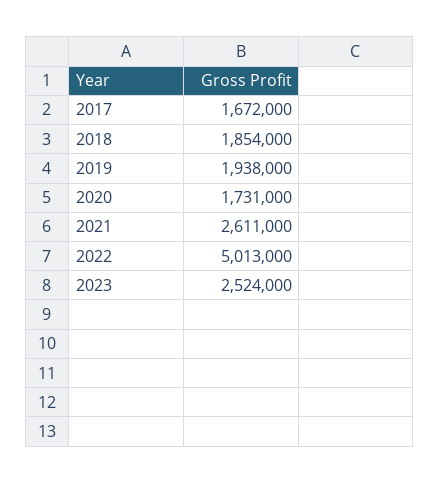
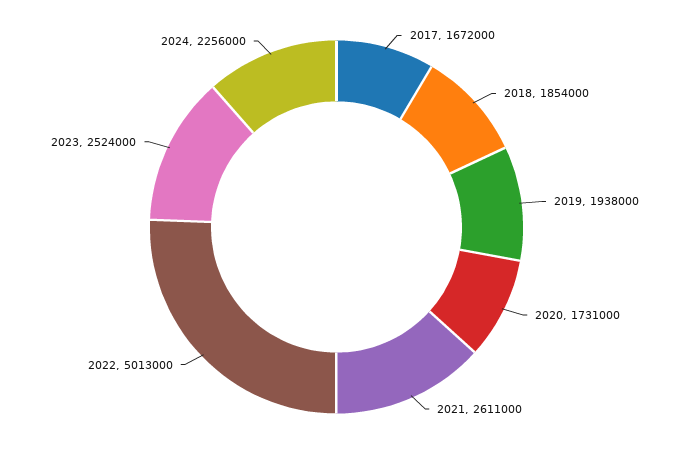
2024: none -> 2256000

